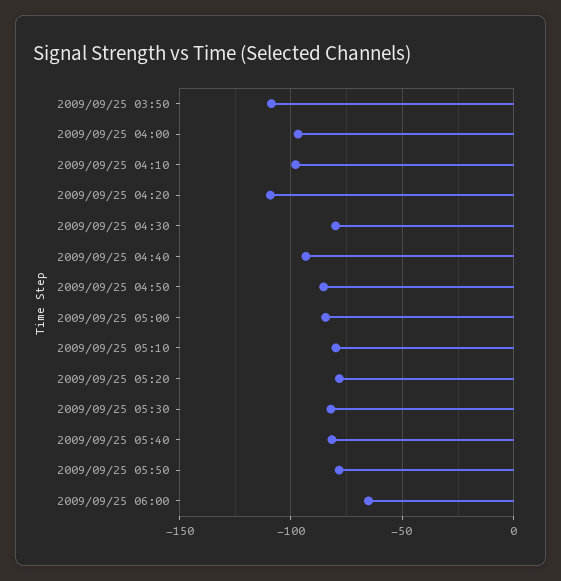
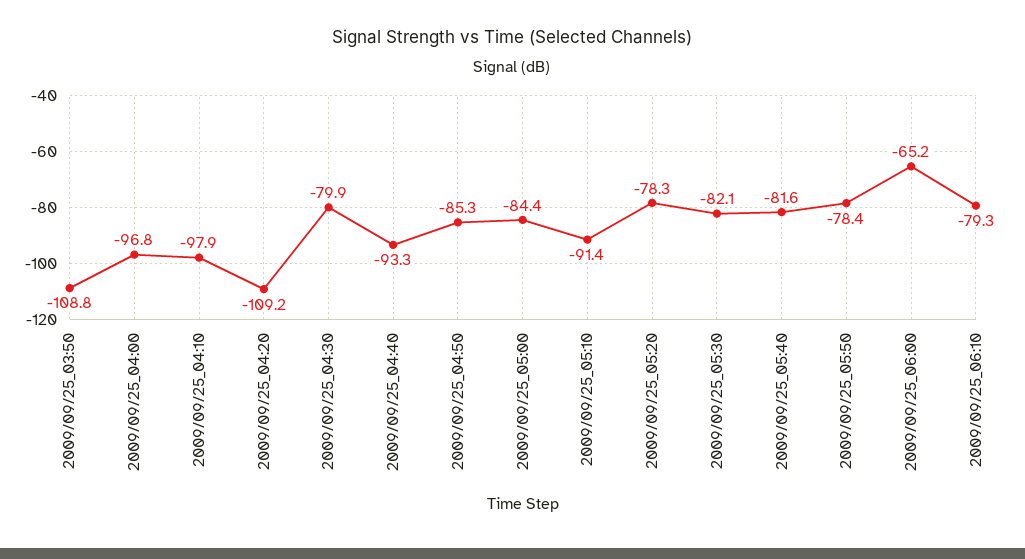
2009/09/25 05:10: -80 -> -91.4
2009/09/25_06:10: none -> -79.3

